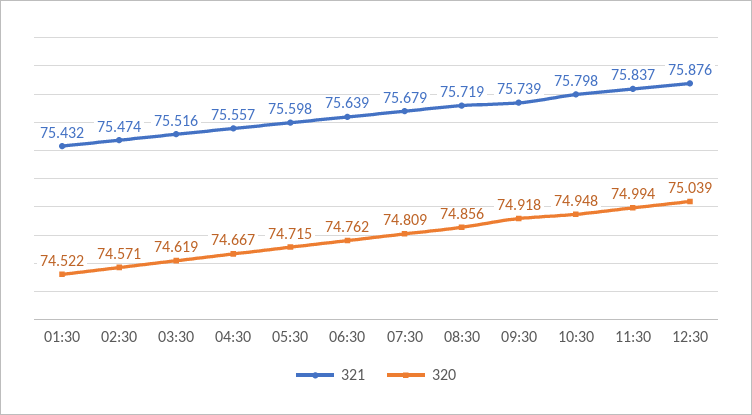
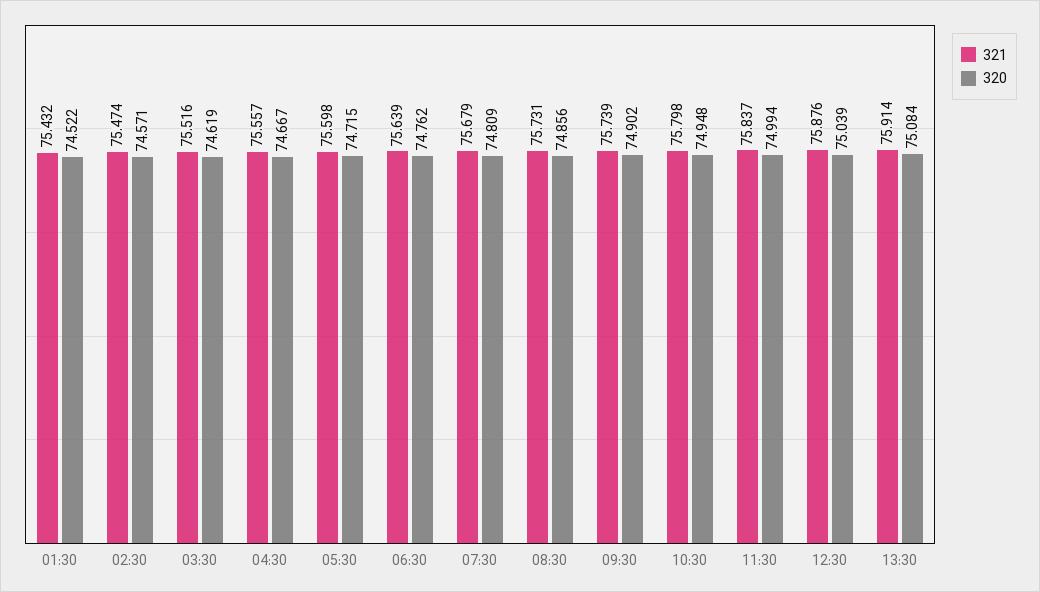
321, 08:30: 75.719 -> 75.731
320, 09:30: 74.918 -> 74.902
321, 13:30: none -> 75.914
320, 13:30: none -> 75.084

